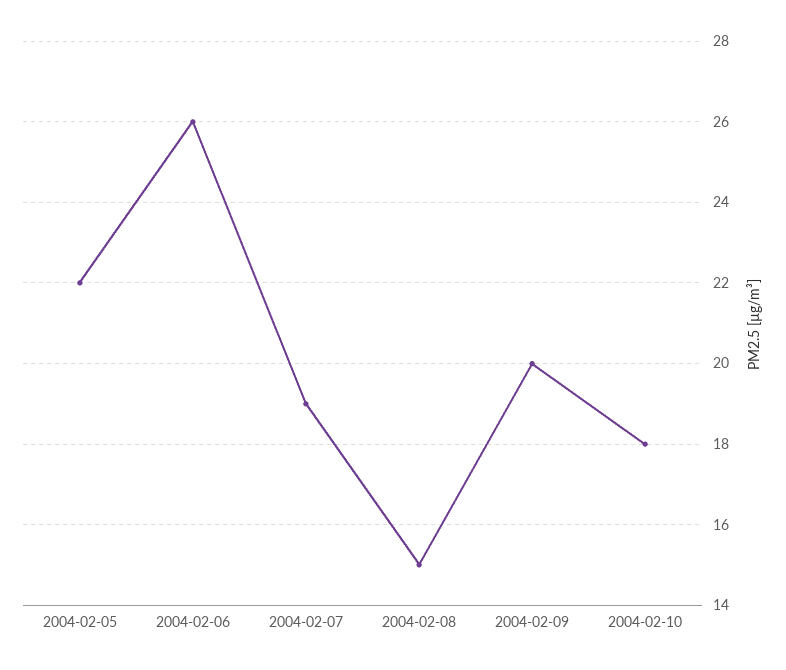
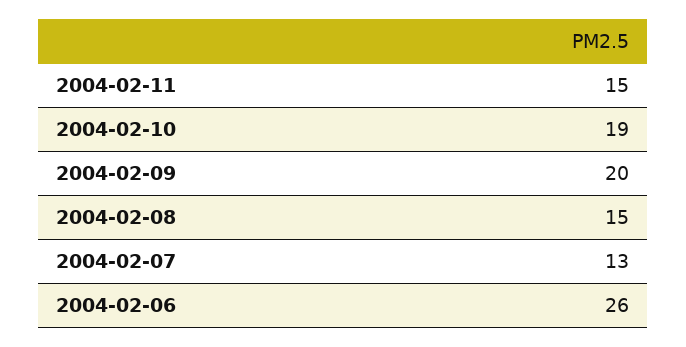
2004-02-05: 22 -> none
2004-02-07: 19 -> 13
2004-02-10: 18 -> 19
2004-02-11: none -> 15

